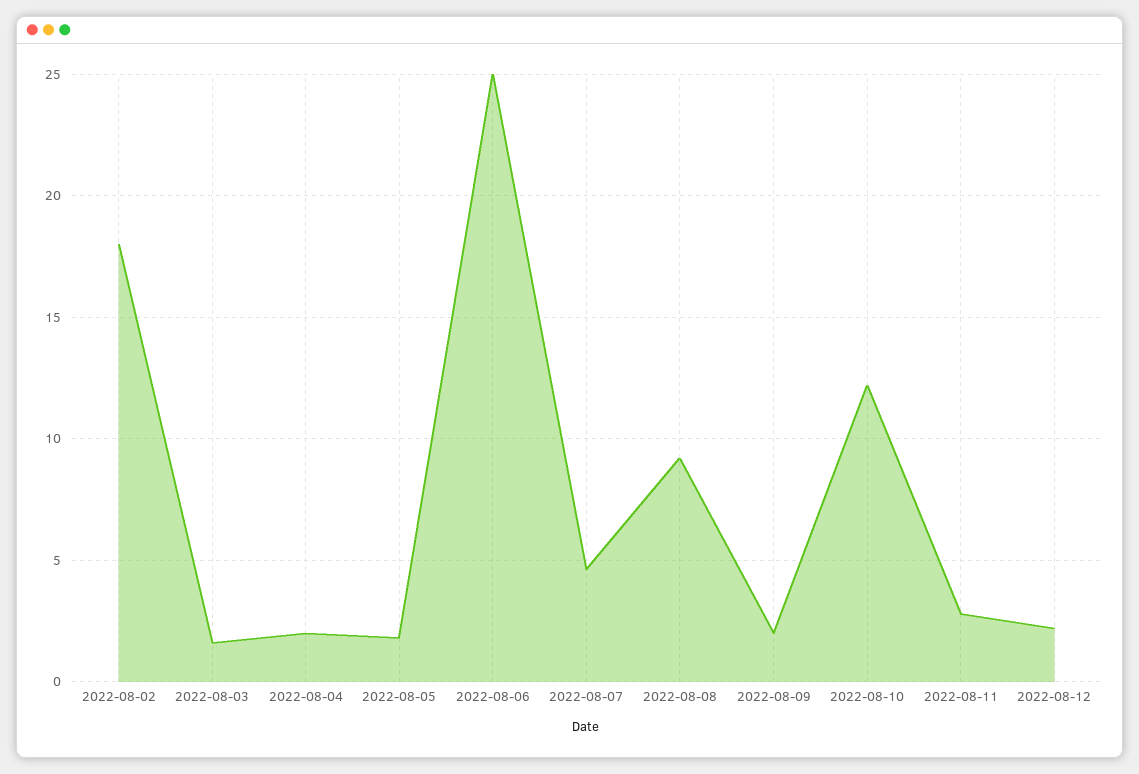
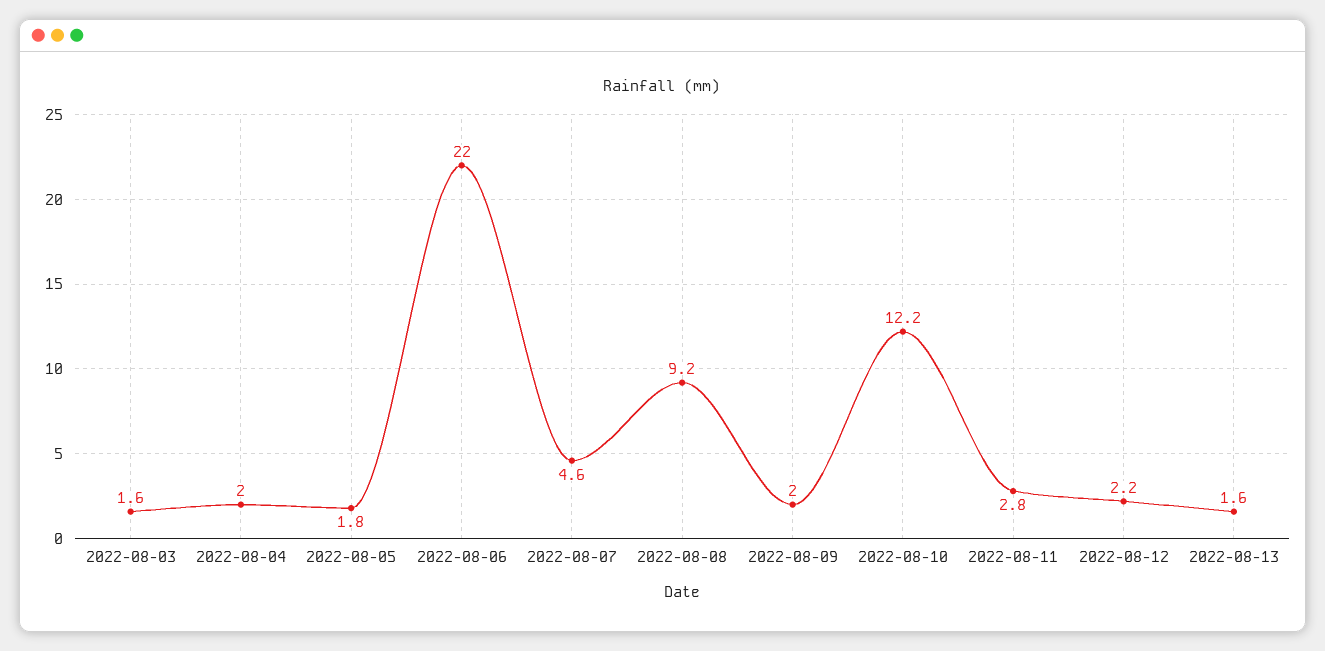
2022-08-02: 18 -> none
2022-08-06: 25 -> 22
2022-08-13: none -> 1.6

